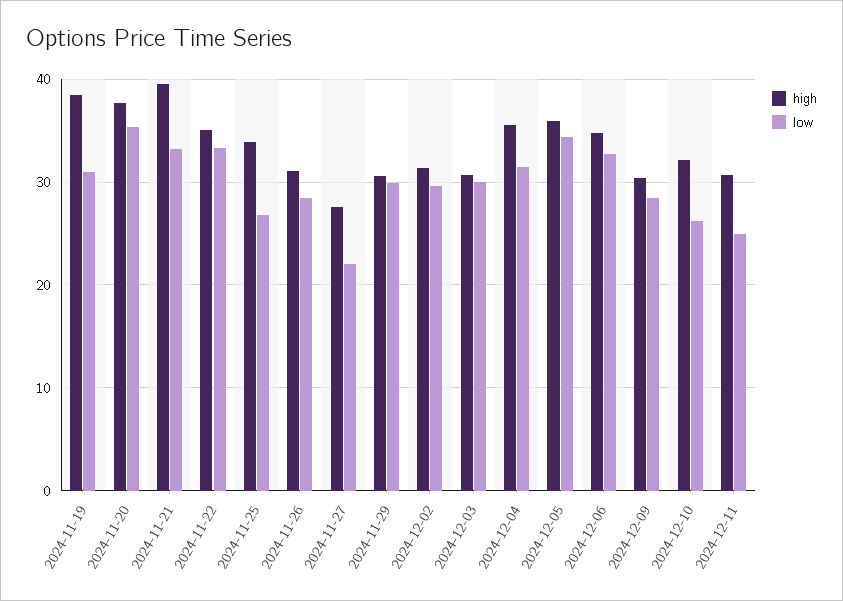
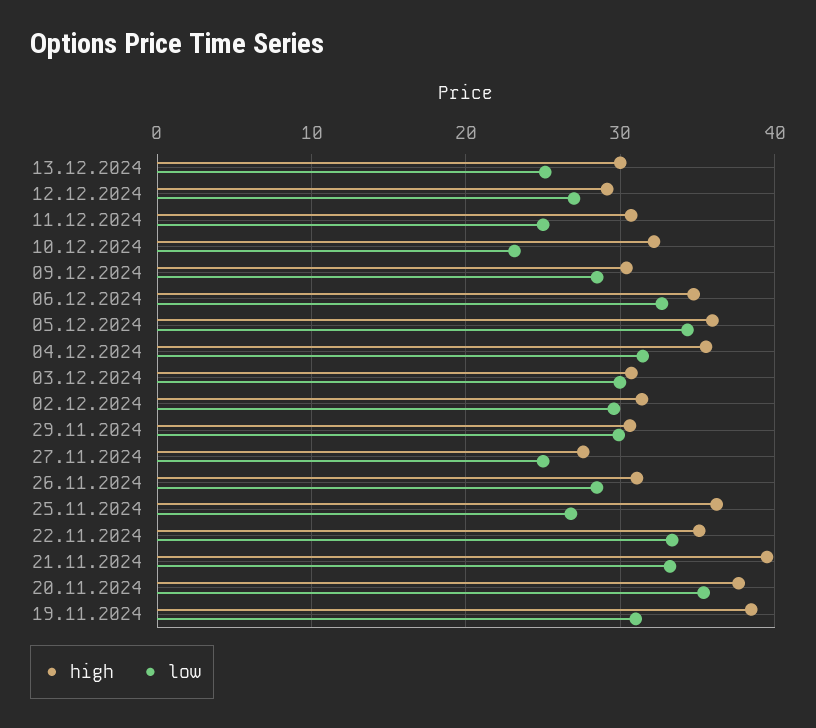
high, 2024-11-25: 34 -> 36
low, 2024-11-27: 22 -> 25
low, 2024-12-10: 26 -> 23
high, 13.12.2024: none -> 30
low, 13.12.2024: none -> 25
high, 12.12.2024: none -> 29
low, 12.12.2024: none -> 27

